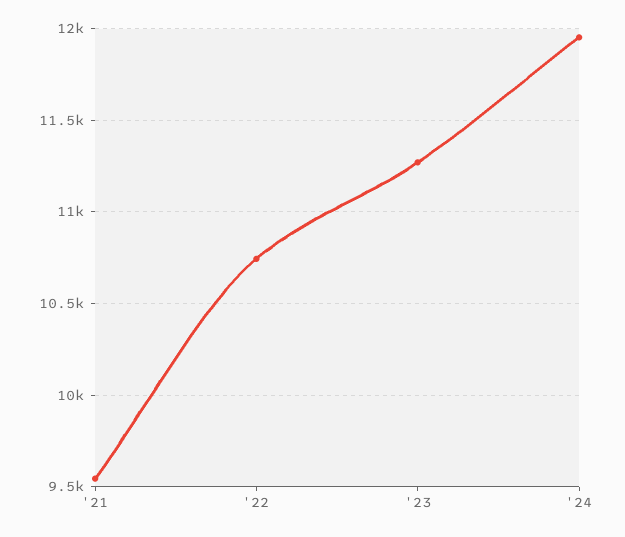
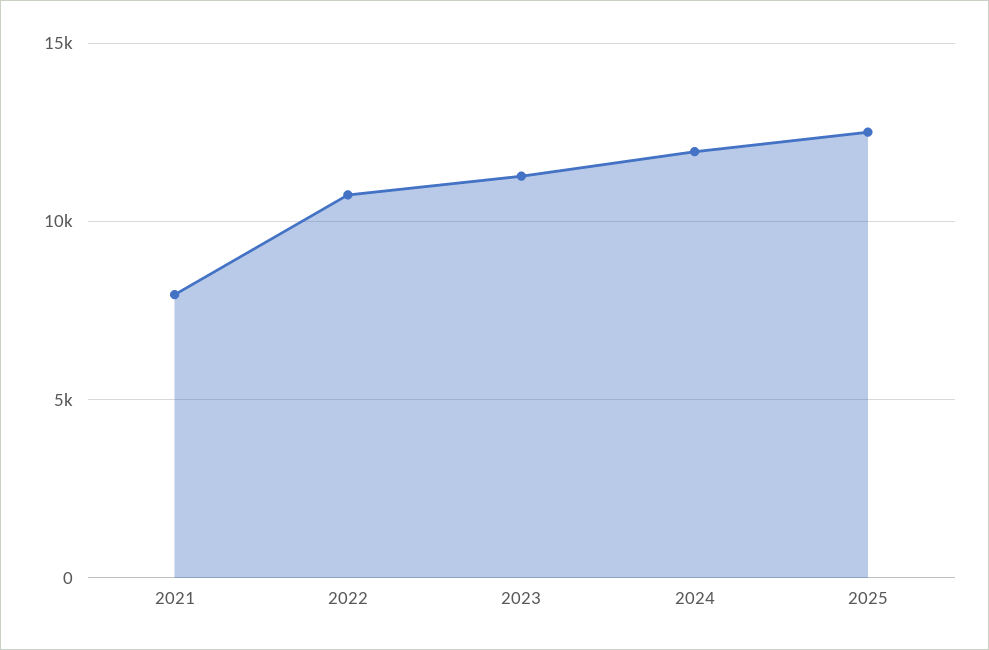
'21: 9550 -> 8000
2025: none -> 12500

